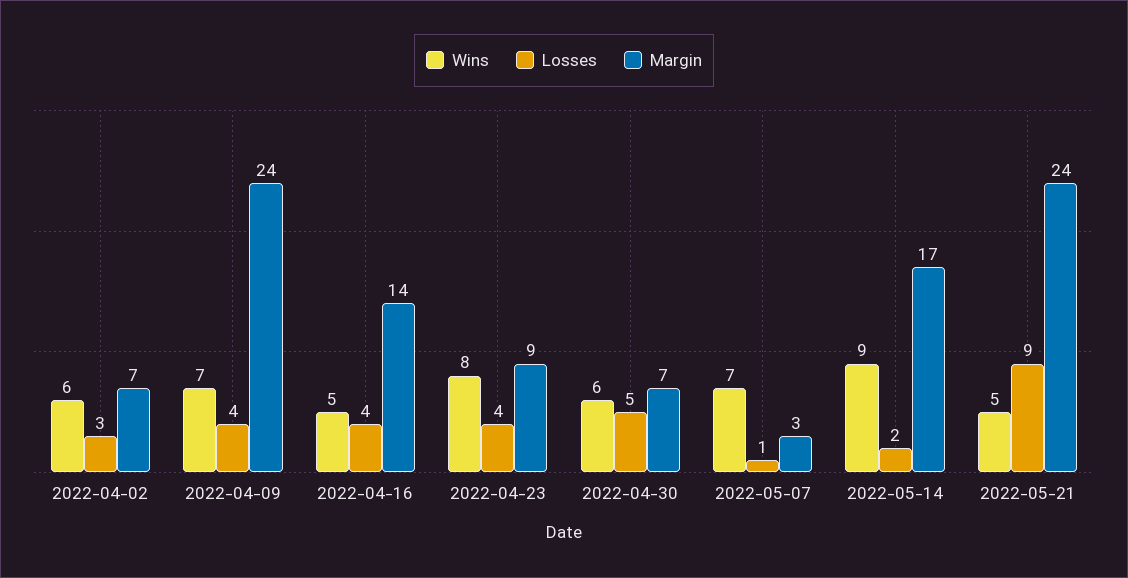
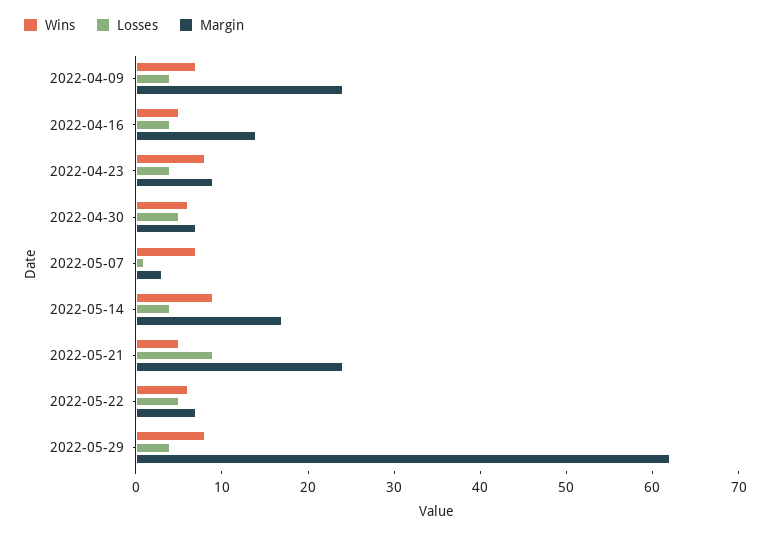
Wins, 2022-04-02: 6 -> none
Losses, 2022-04-02: 3 -> none
Margin, 2022-04-02: 7 -> none
Losses, 2022-05-14: 2 -> 4
Wins, 2022-05-22: none -> 6
Losses, 2022-05-22: none -> 5
Margin, 2022-05-22: none -> 7
Wins, 2022-05-29: none -> 8
Losses, 2022-05-29: none -> 4
Margin, 2022-05-29: none -> 62

